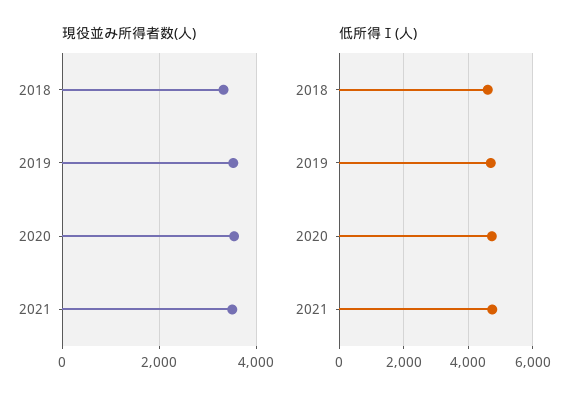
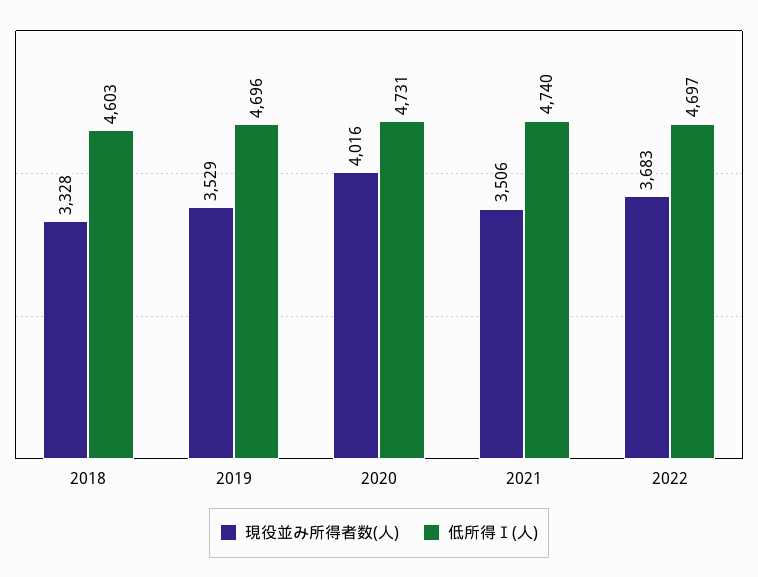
現役並み所得者数(人), 2020: 3600 -> 4016
現役並み所得者数(人), 2022: none -> 3683
低所得Ⅰ(人), 2022: none -> 4697

